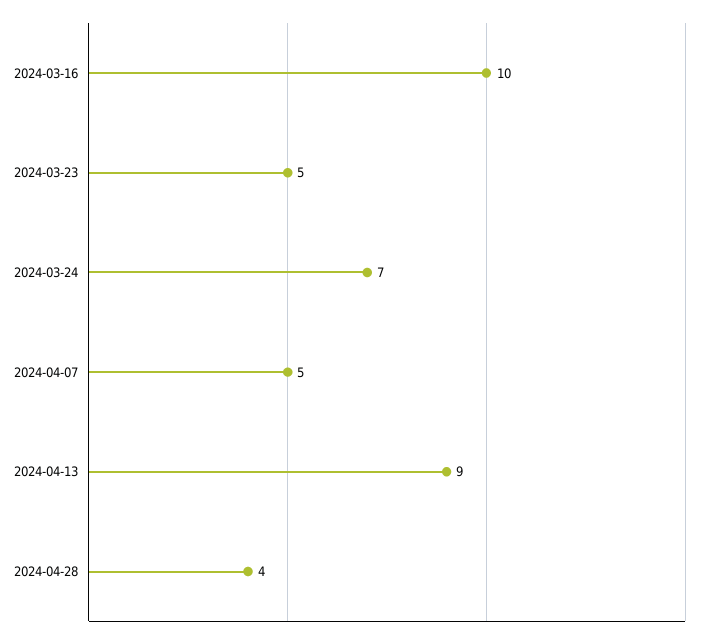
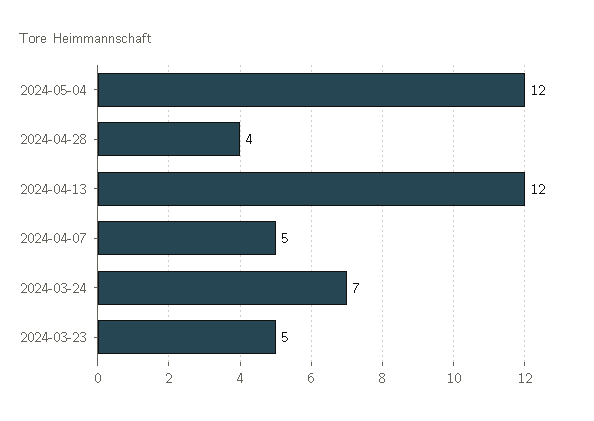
2024-03-16: 10 -> none
2024-04-13: 9 -> 12
2024-05-04: none -> 12

